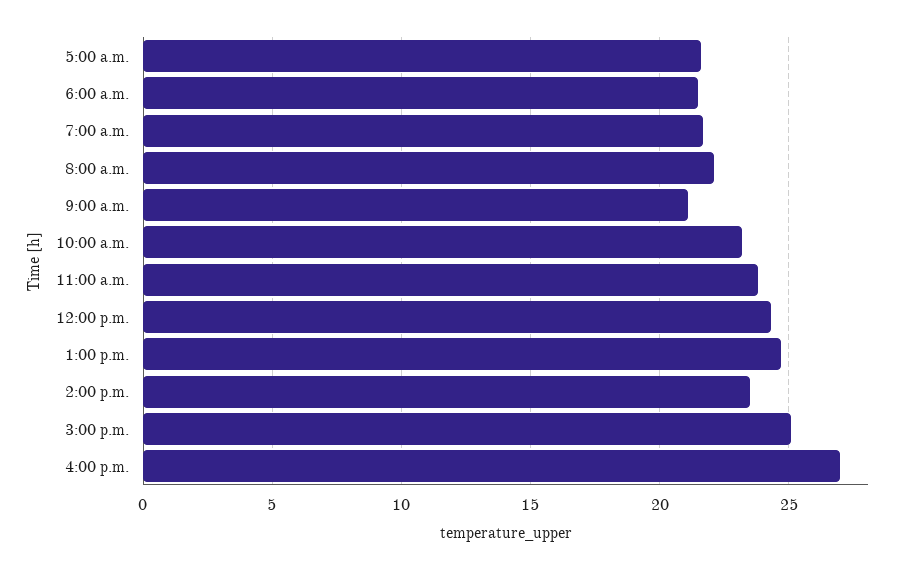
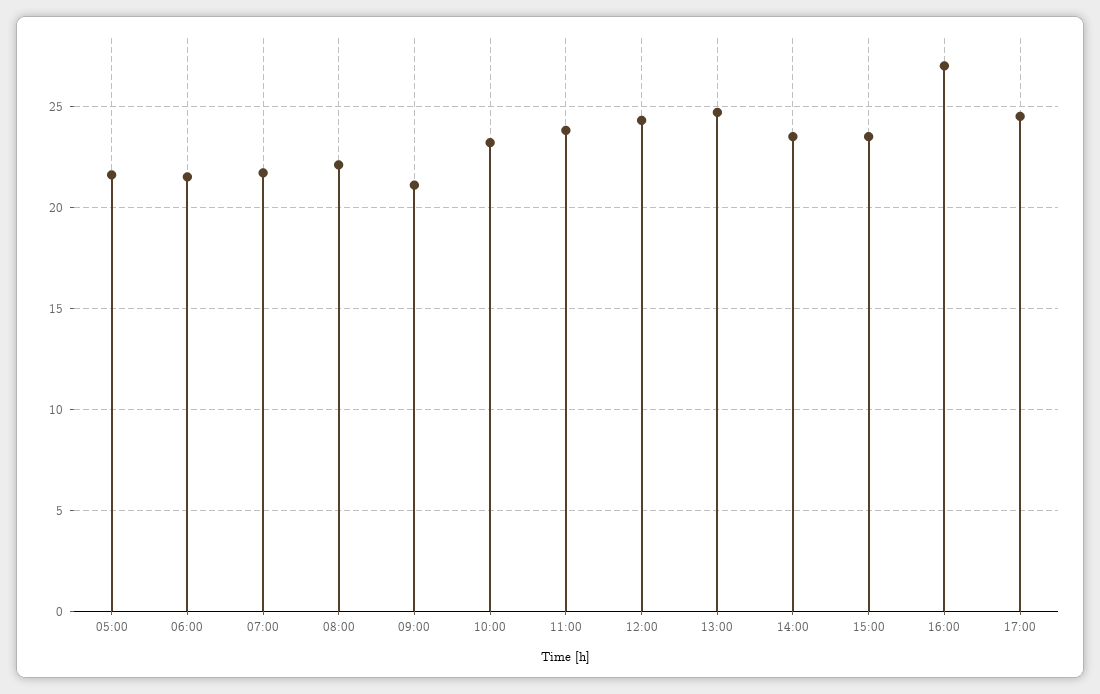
3:00 p.m.: 25 -> 23.5
17:00: none -> 24.5

